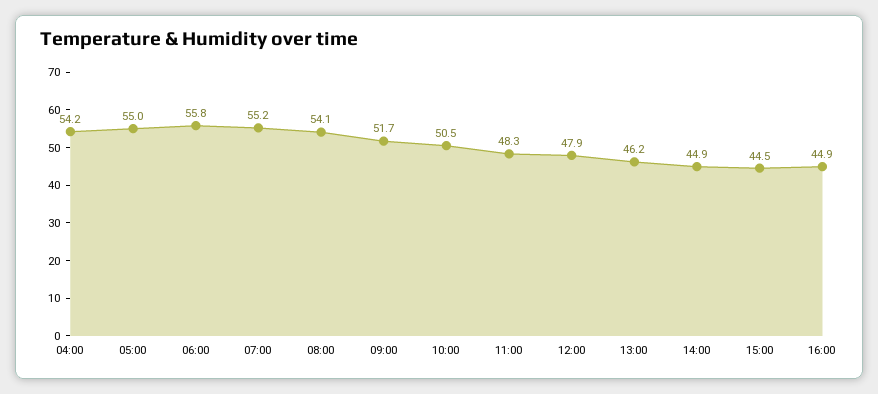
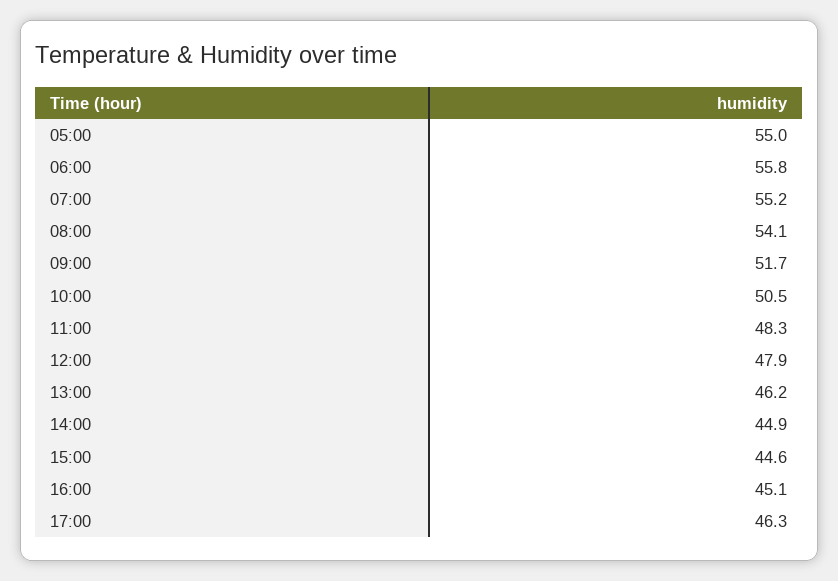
04:00: 54.2 -> none
15:00: 44.5 -> 44.6
16:00: 44.9 -> 45.1
17:00: none -> 46.3

